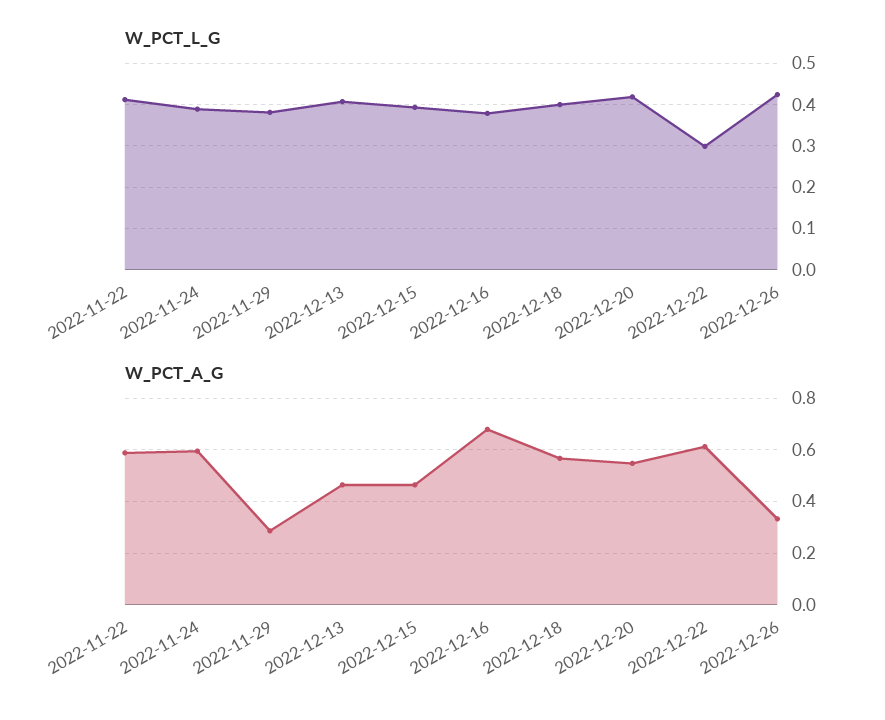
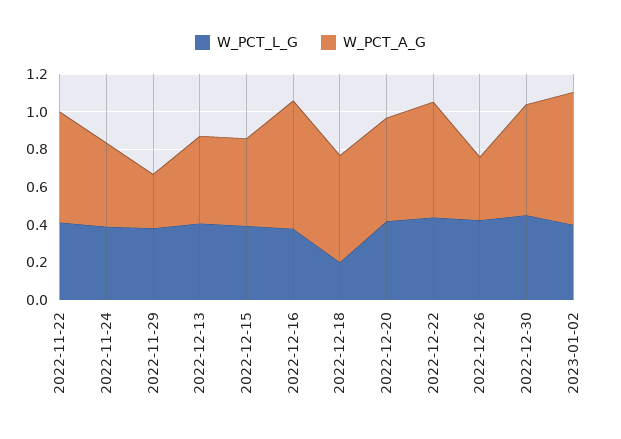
W_PCT_L_G, 2022-12-18: 0.4 -> 0.2
W_PCT_L_G, 2022-12-22: 0.3 -> 0.45
W_PCT_A_G, 2022-11-24: 0.6 -> 0.45
W_PCT_L_G, 2022-12-30: none -> 0.45
W_PCT_A_G, 2022-12-30: none -> 0.6
W_PCT_L_G, 2023-01-02: none -> 0.4
W_PCT_A_G, 2023-01-02: none -> 0.7

